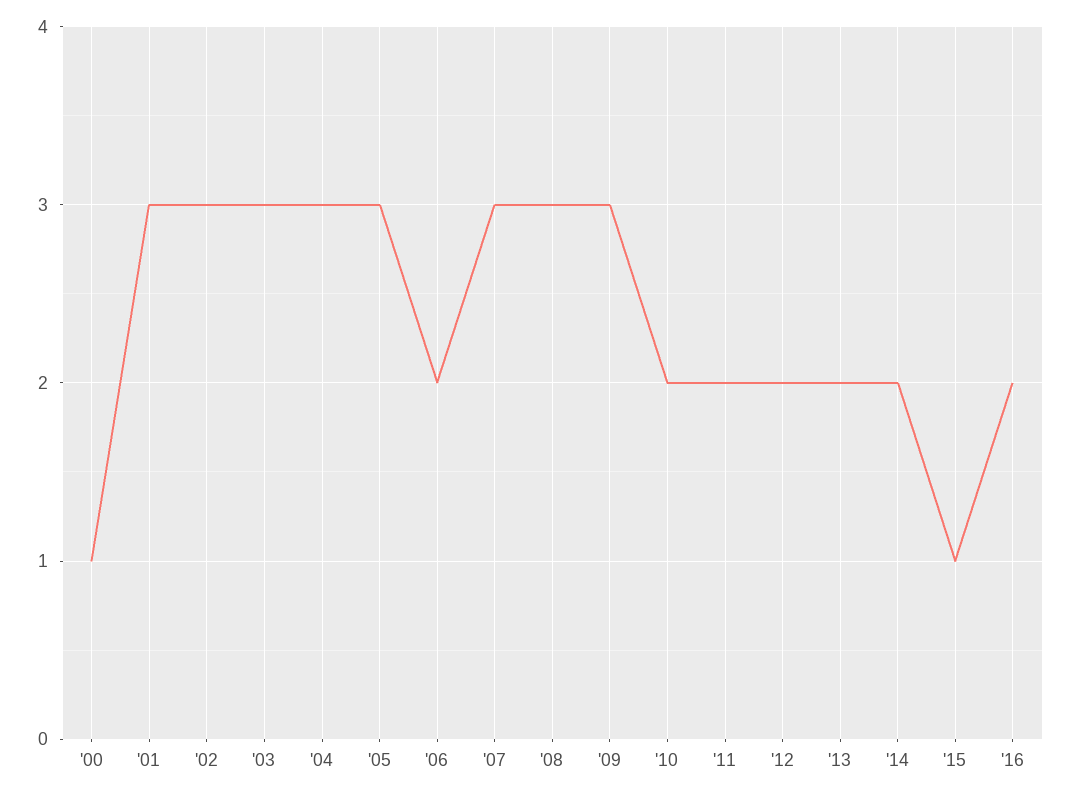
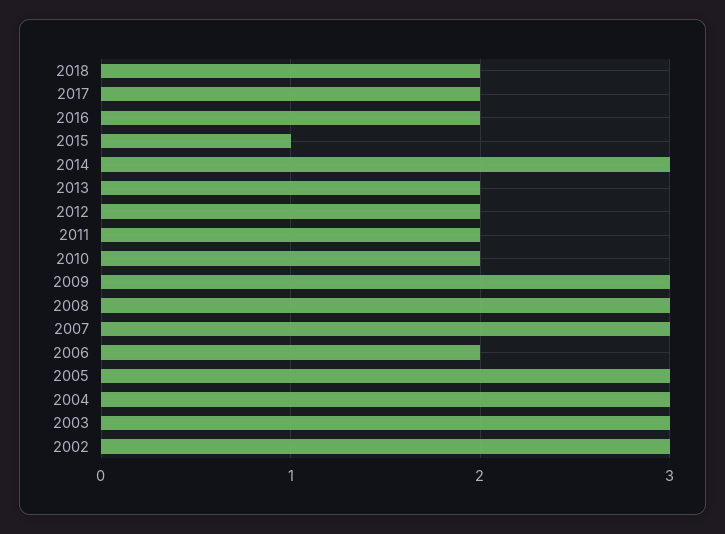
'00: 1 -> none
'01: 3 -> none
'14: 2 -> 3
2018: none -> 2
2017: none -> 2

